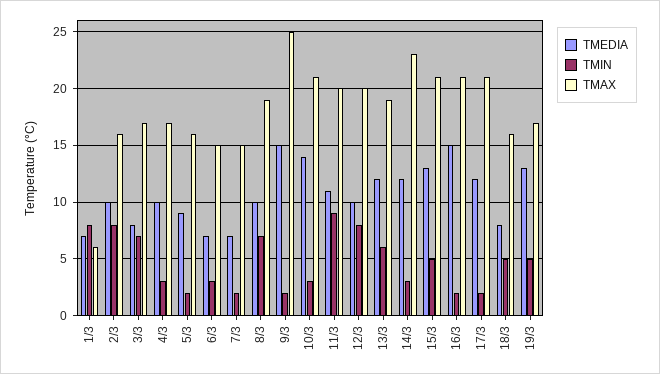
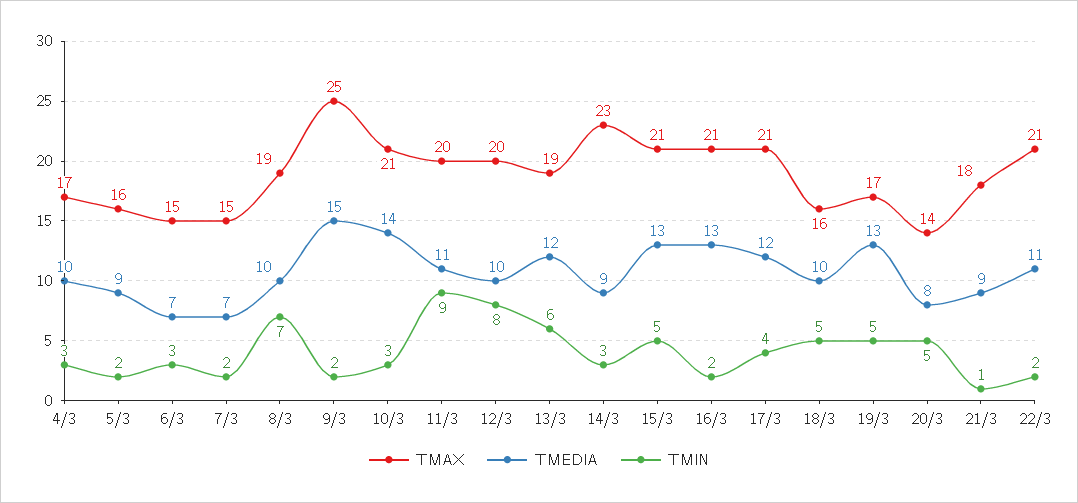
TMEDIA, 1/3: 7 -> none
TMIN, 1/3: 8 -> none
TMAX, 1/3: 6 -> none
TMEDIA, 2/3: 10 -> none
TMIN, 2/3: 8 -> none
TMAX, 2/3: 16 -> none
TMEDIA, 3/3: 8 -> none
TMIN, 3/3: 7 -> none
TMAX, 3/3: 17 -> none
TMEDIA, 14/3: 12 -> 9
TMEDIA, 16/3: 15 -> 13
TMIN, 17/3: 2 -> 4
TMEDIA, 18/3: 8 -> 10
TMAX, 20/3: none -> 14
TMEDIA, 20/3: none -> 8
TMIN, 20/3: none -> 5
TMAX, 21/3: none -> 18
TMEDIA, 21/3: none -> 9
TMIN, 21/3: none -> 1
TMAX, 22/3: none -> 21
TMEDIA, 22/3: none -> 11
TMIN, 22/3: none -> 2

